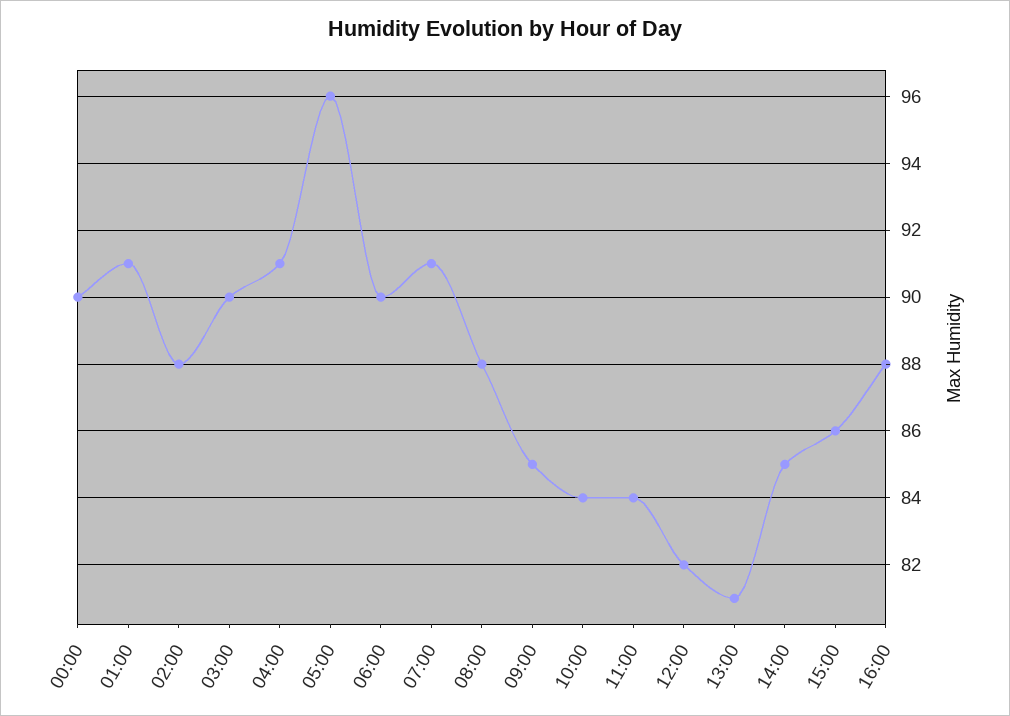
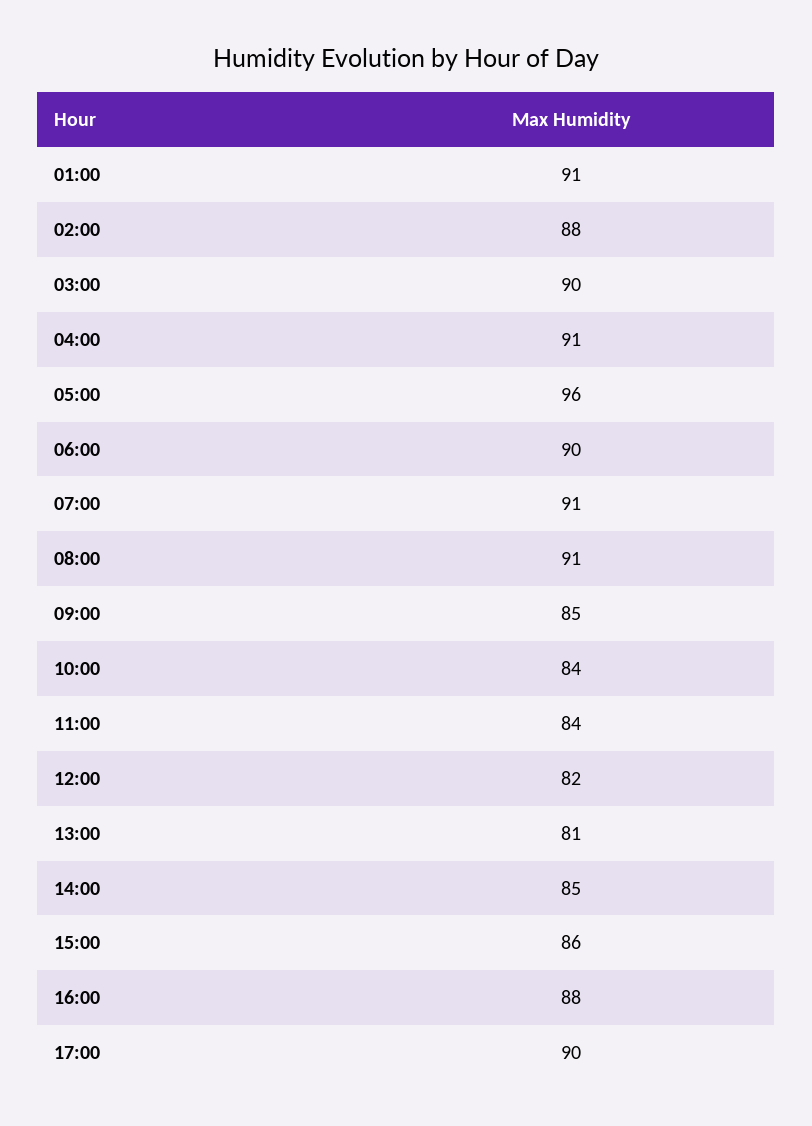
00:00: 90 -> none
08:00: 88 -> 91
17:00: none -> 90

